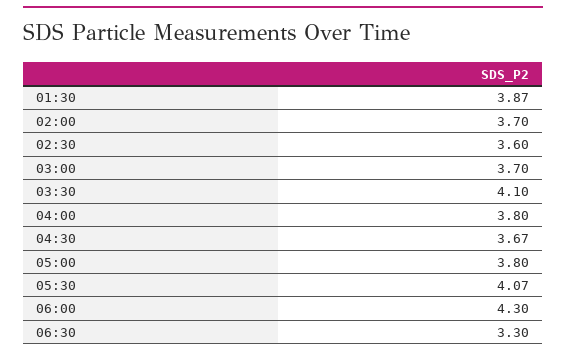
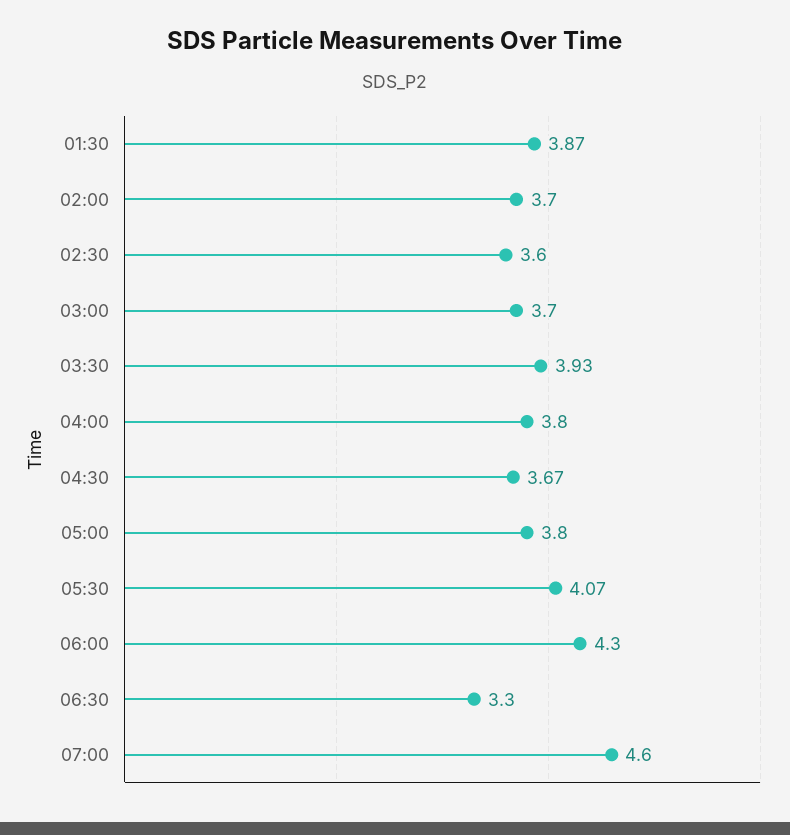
03:30: 4.1 -> 3.93
07:00: none -> 4.6

